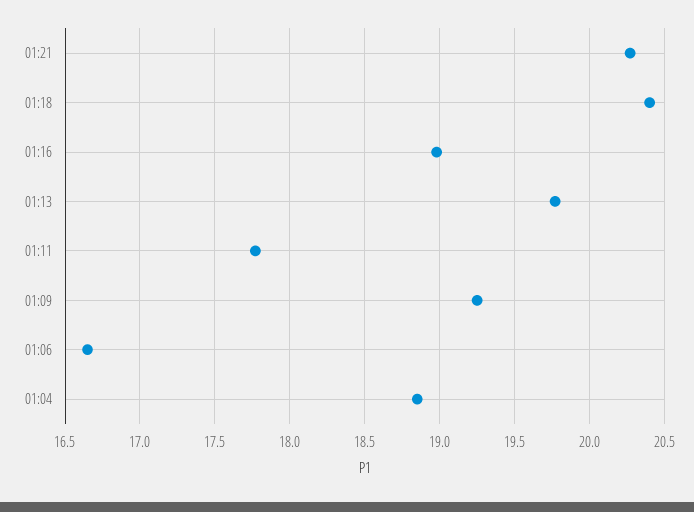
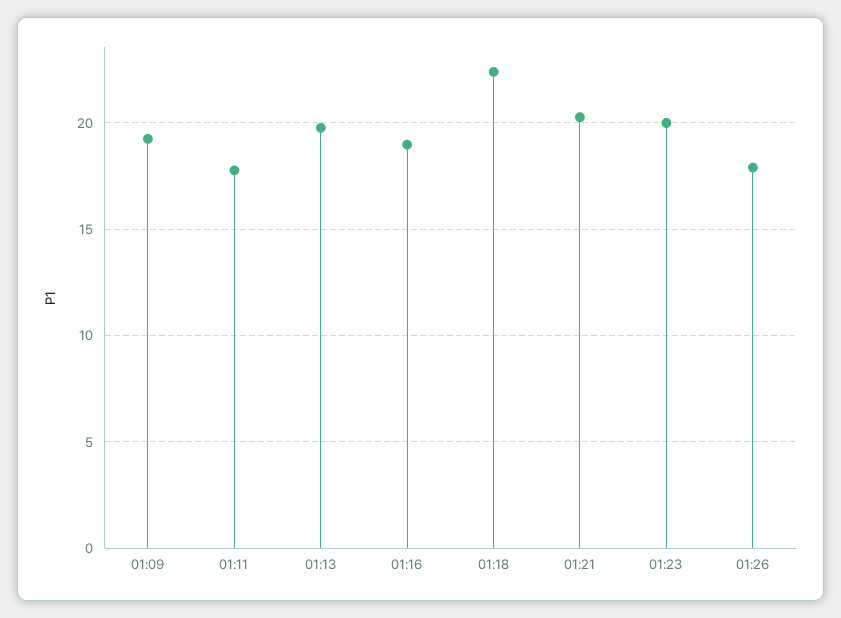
01:18: 20.4 -> 22.5
01:06: 16.65 -> none
01:04: 18.85 -> none
01:23: none -> 20
01:26: none -> 18

